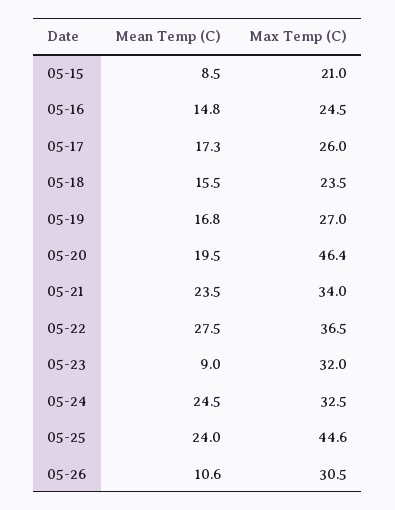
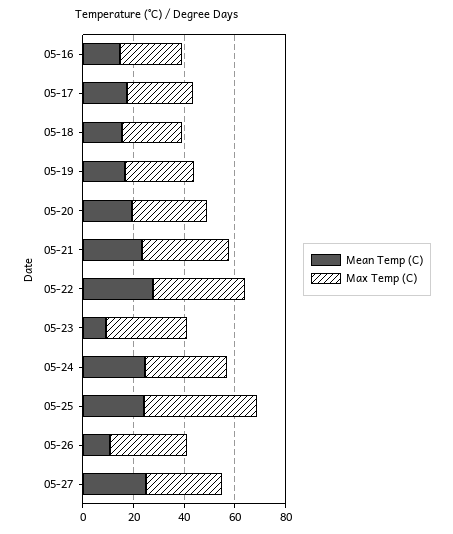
Mean Temp (C), 05-15: 8.5 -> none
Max Temp (C), 05-15: 21 -> none
Max Temp (C), 05-20: 46.4 -> 30
Mean Temp (C), 05-27: none -> 25
Max Temp (C), 05-27: none -> 30

